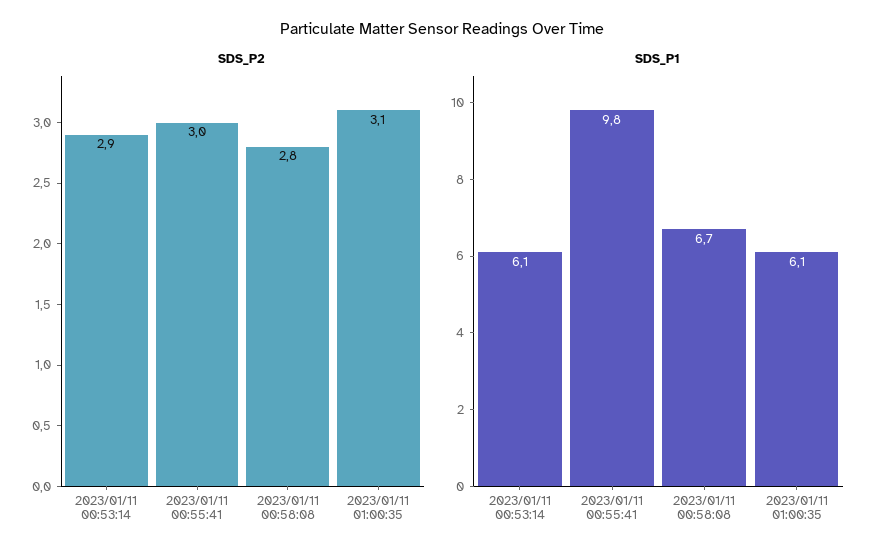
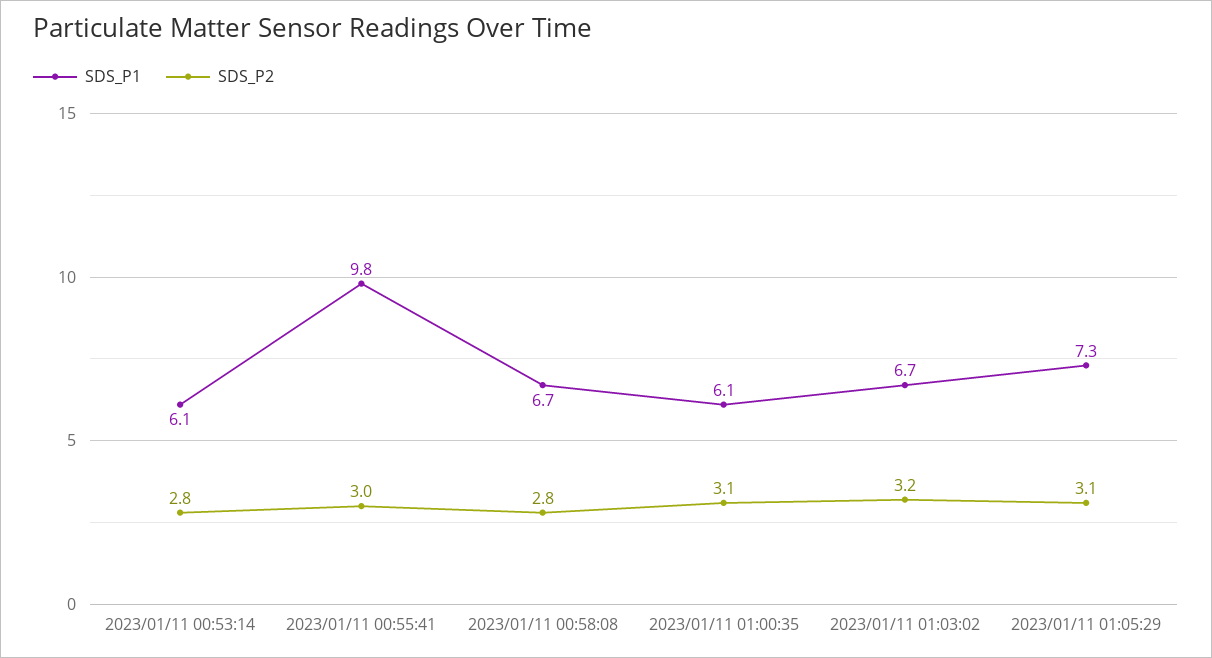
SDS_P2, 2023/01/11 00:53:14: 2.9 -> 2.8
SDS_P1, 2023/01/11 01:03:02: none -> 6.7
SDS_P2, 2023/01/11 01:03:02: none -> 3.2
SDS_P1, 2023/01/11 01:05:29: none -> 7.3
SDS_P2, 2023/01/11 01:05:29: none -> 3.1

